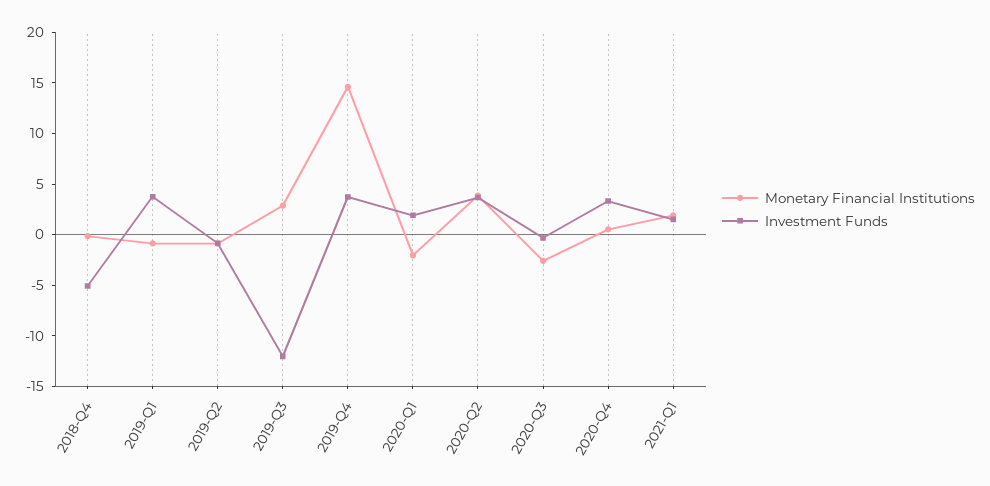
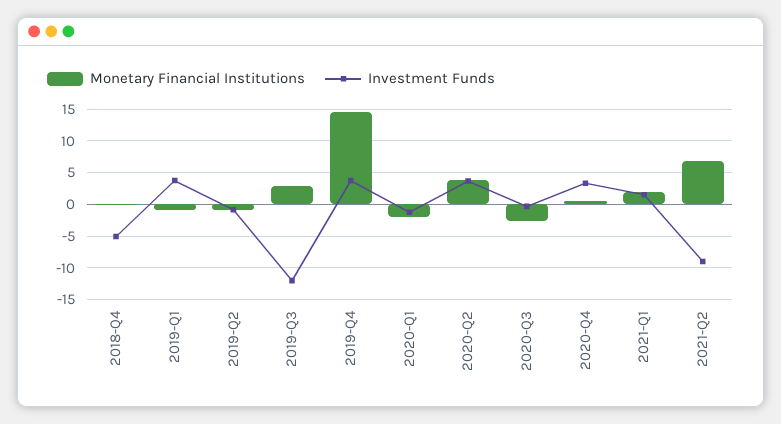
Investment Funds, 2020-Q1: 2 -> -1
Monetary Financial Institutions, 2021-Q2: none -> 7
Investment Funds, 2021-Q2: none -> -9

